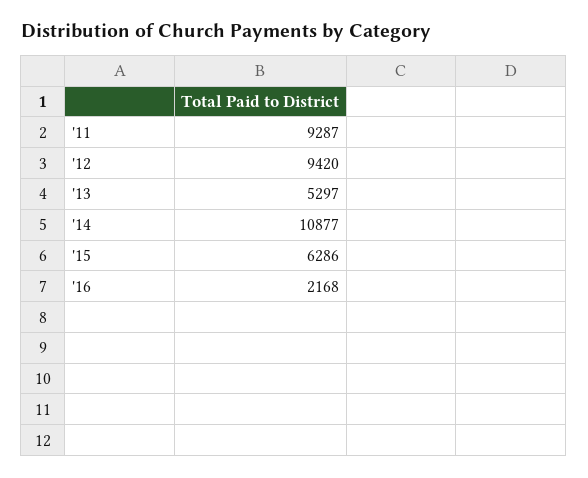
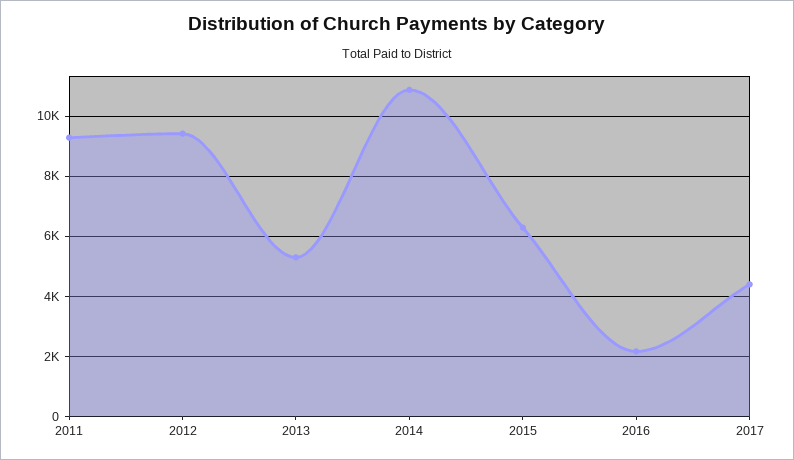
2017: none -> 4400

